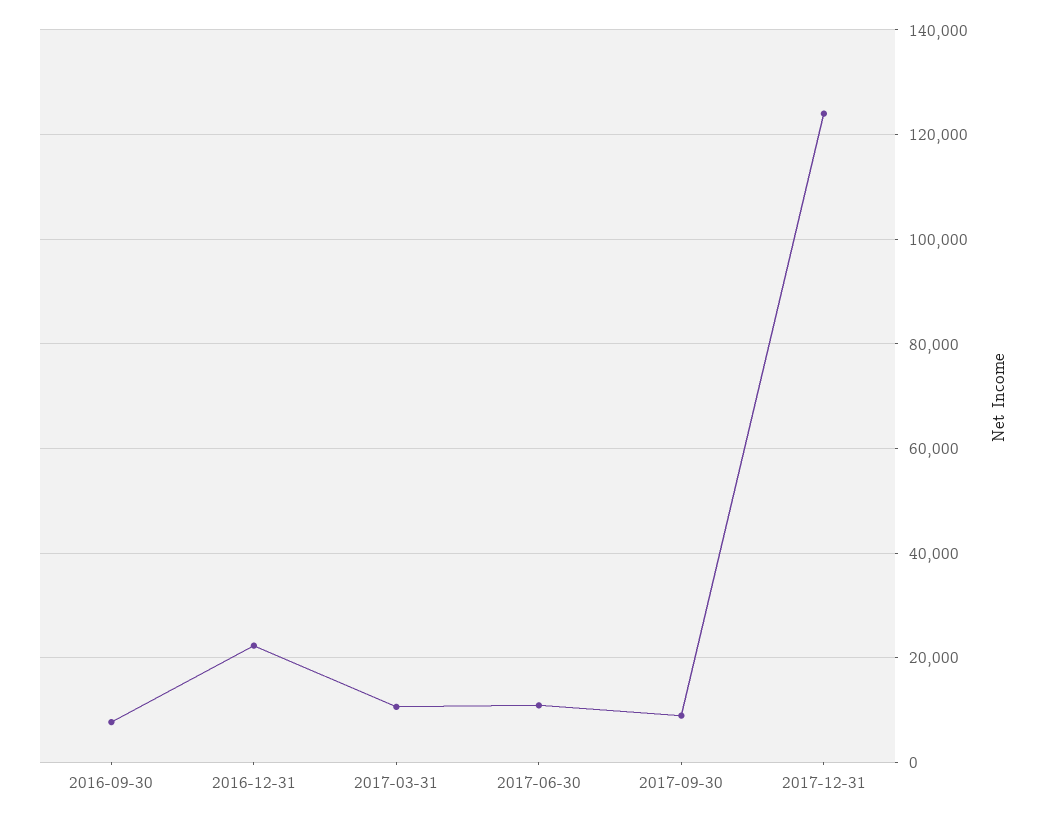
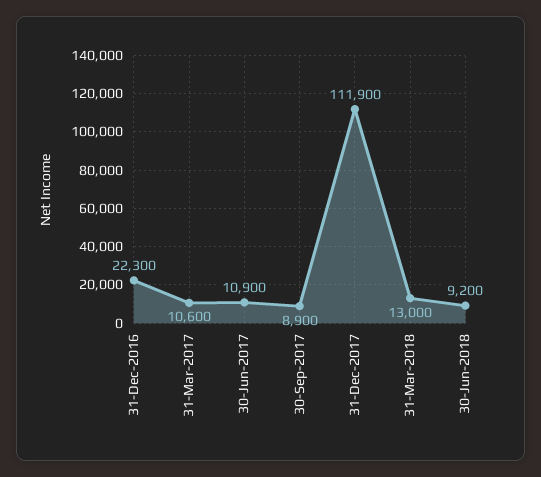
2016-09-30: 8000 -> none
2017-12-31: 124000 -> 111900
31-Mar-2018: none -> 13000
30-Jun-2018: none -> 9200

